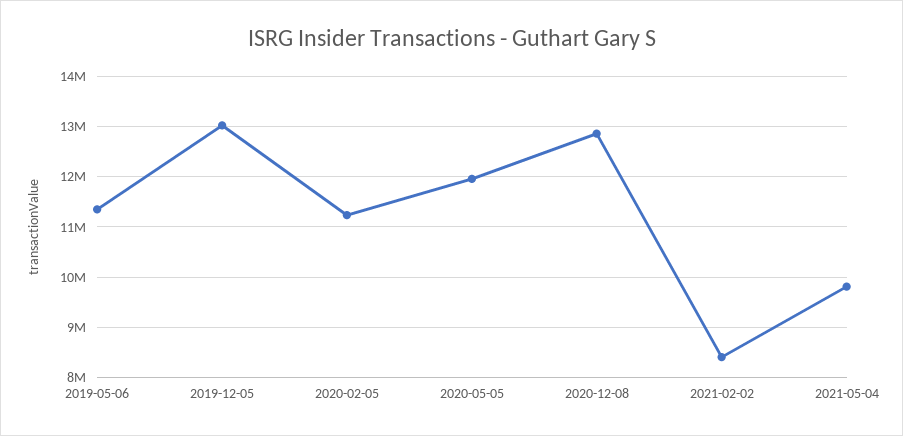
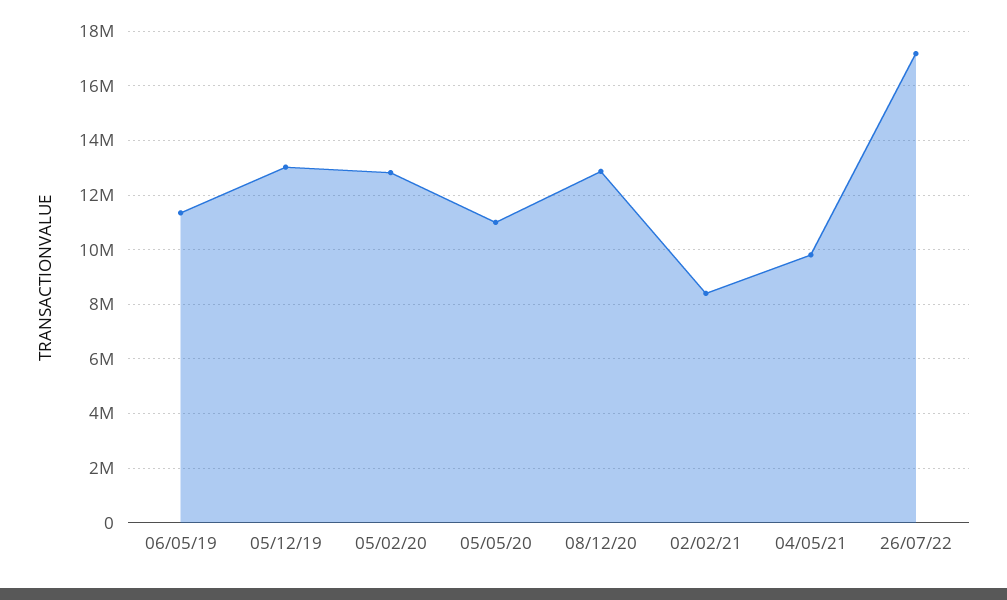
2020-02-05: 11200000 -> 12750000
2020-05-05: 12000000 -> 11000000
26/07/22: none -> 17250000

